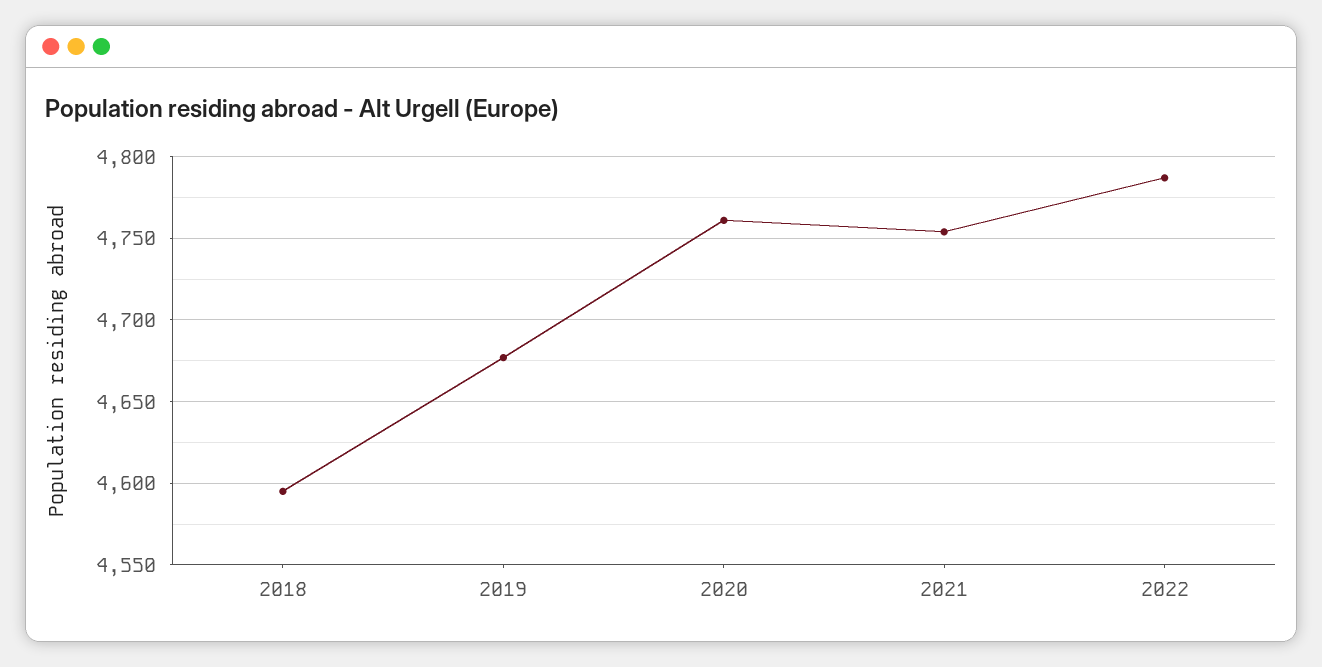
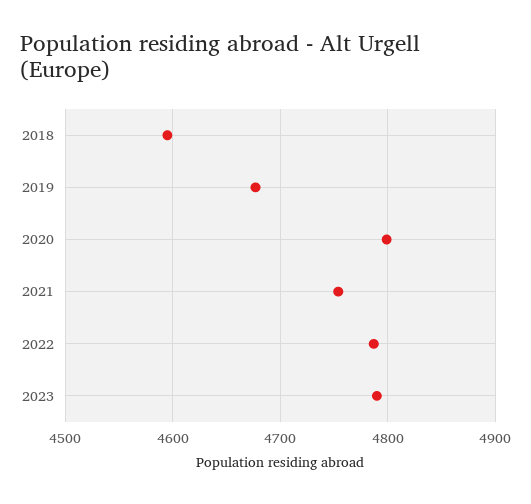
2020: 4760 -> 4800
2023: none -> 4790

